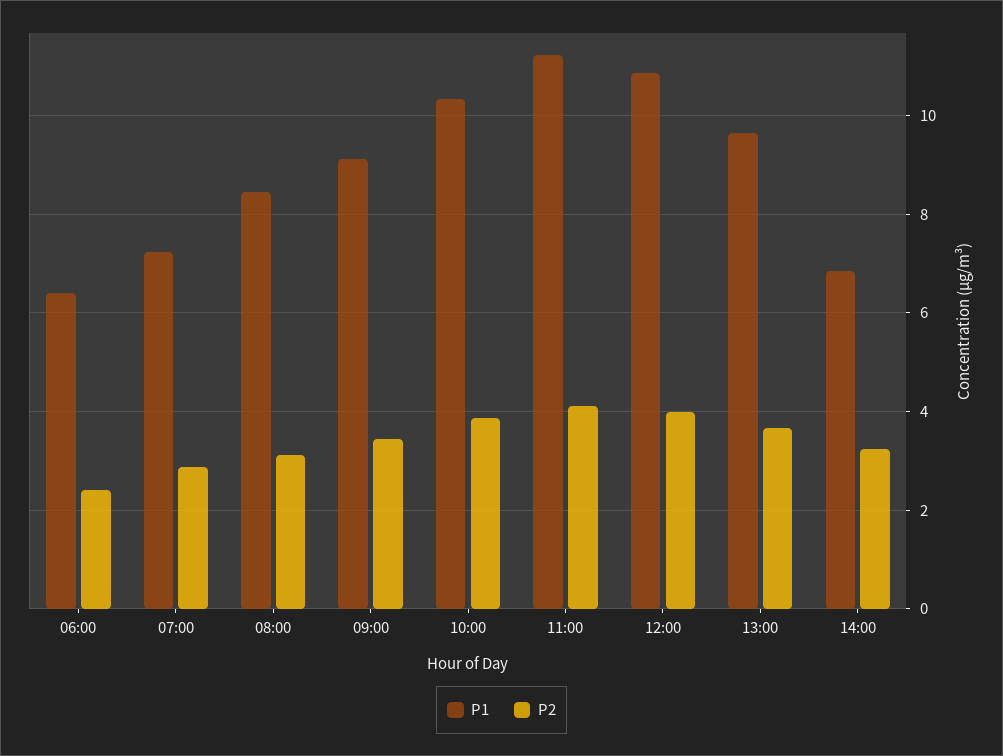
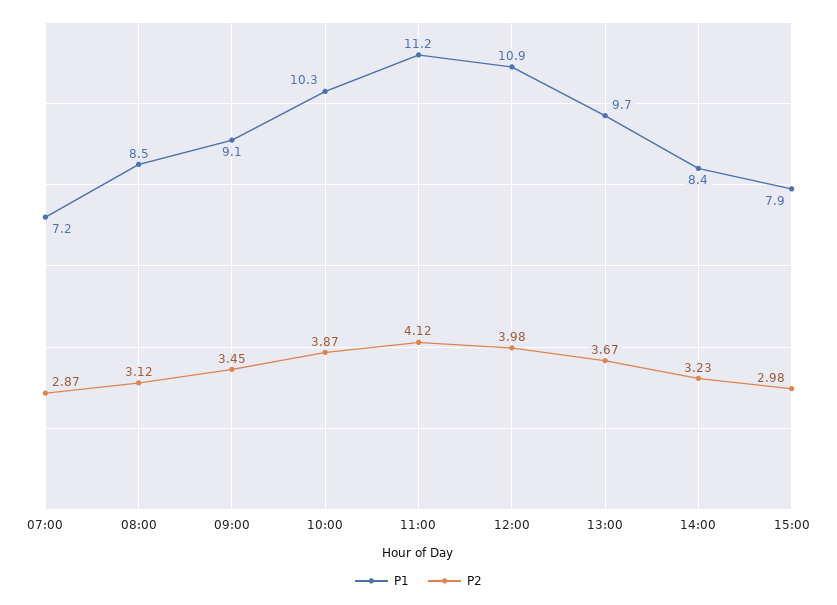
P1, 06:00: 6.4 -> none
P2, 06:00: 2.4 -> none
P1, 14:00: 6.8 -> 8.4
P1, 15:00: none -> 7.9
P2, 15:00: none -> 2.98

